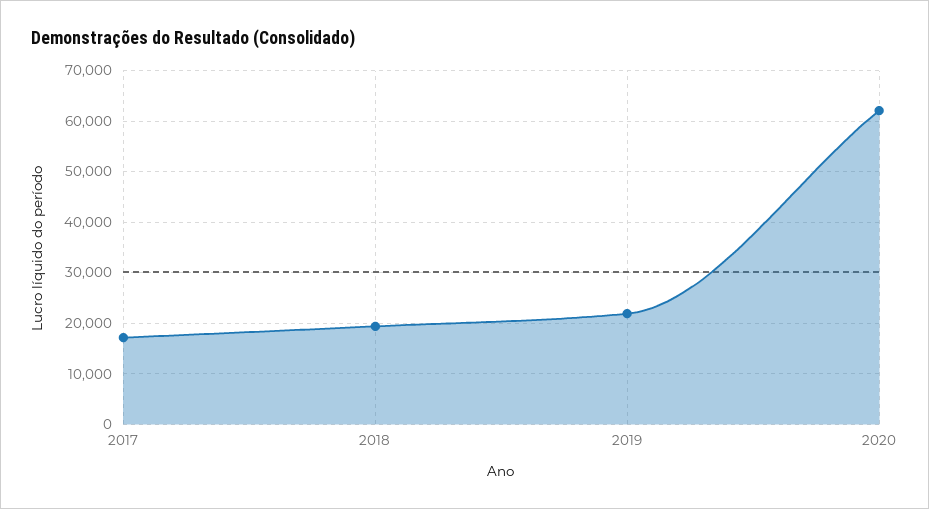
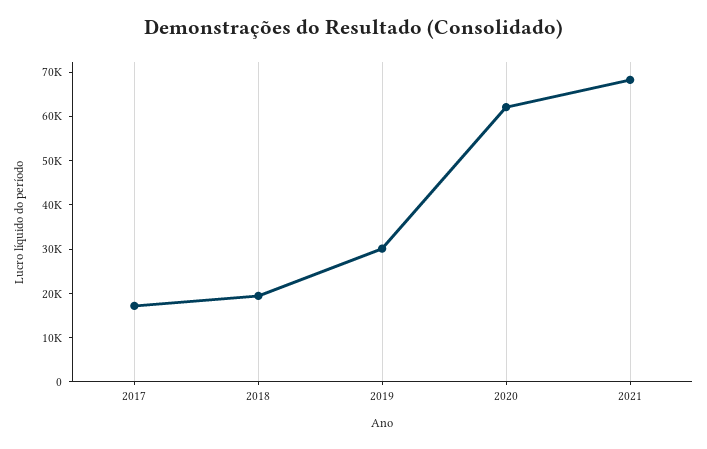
2019: 22000 -> 30000
2021: none -> 68000

